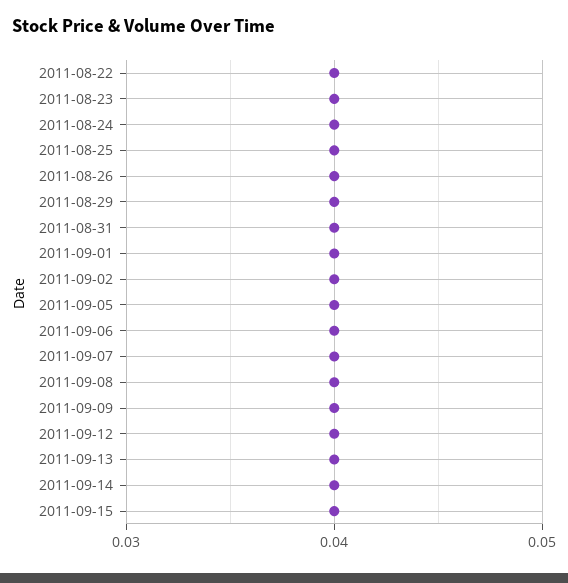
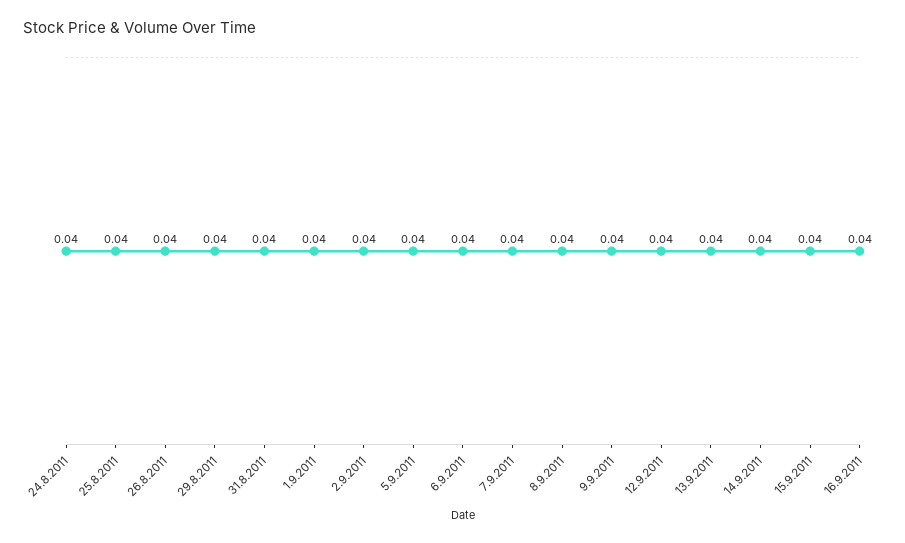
2011-08-22: 0.04 -> none
2011-08-23: 0.04 -> none
16.9.2011: none -> 0.04

